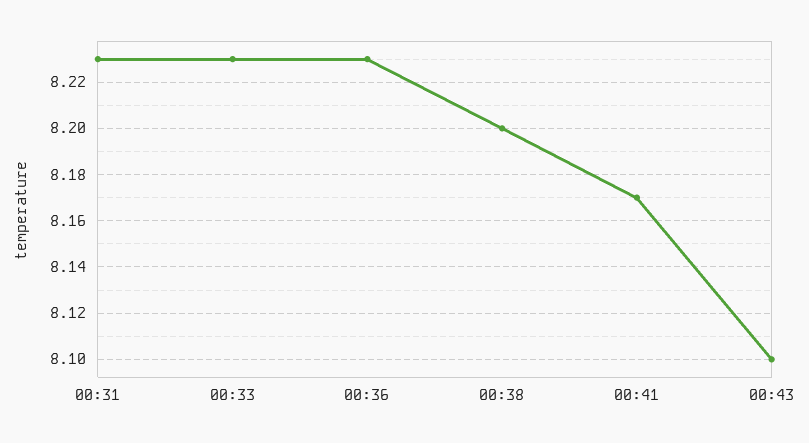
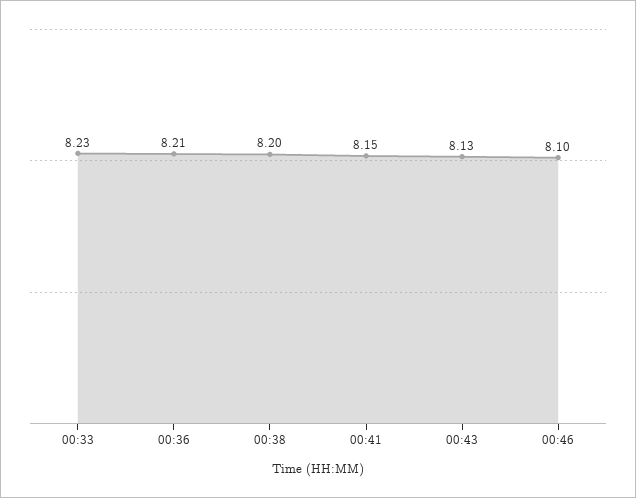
00:31: 8.23 -> none
00:36: 8.23 -> 8.21
00:41: 8.17 -> 8.15
00:43: 8.1 -> 8.13
00:46: none -> 8.1

